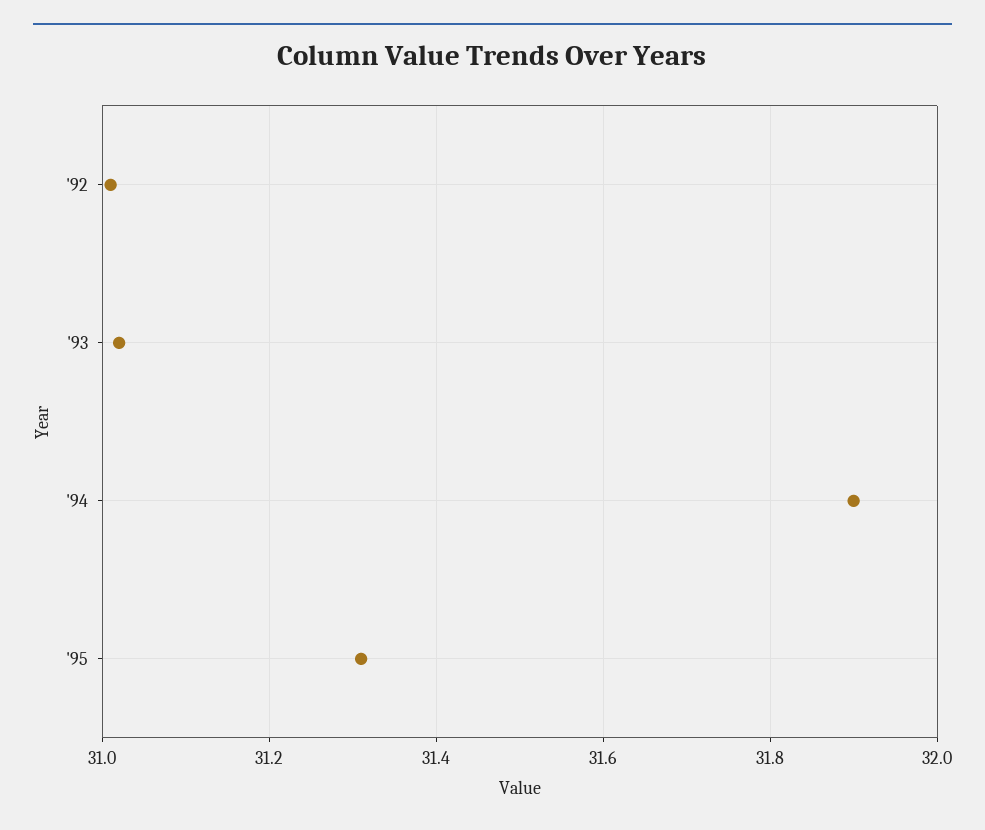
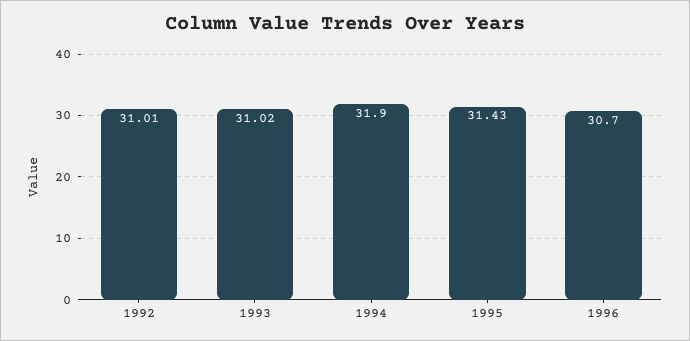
'95: 31.3 -> 31.43
1996: none -> 30.7

